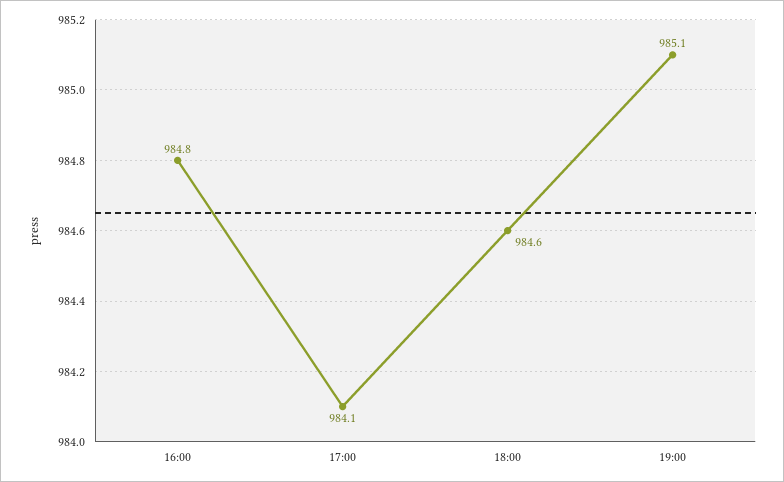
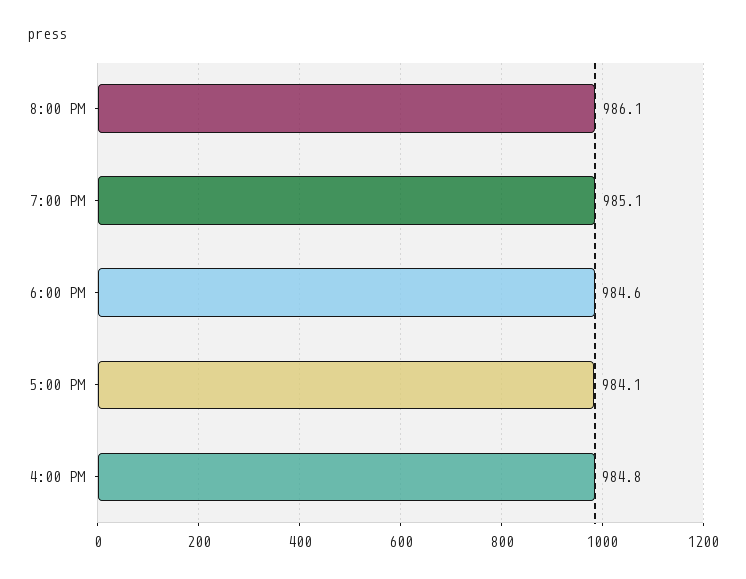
8:00 PM: none -> 986.1

